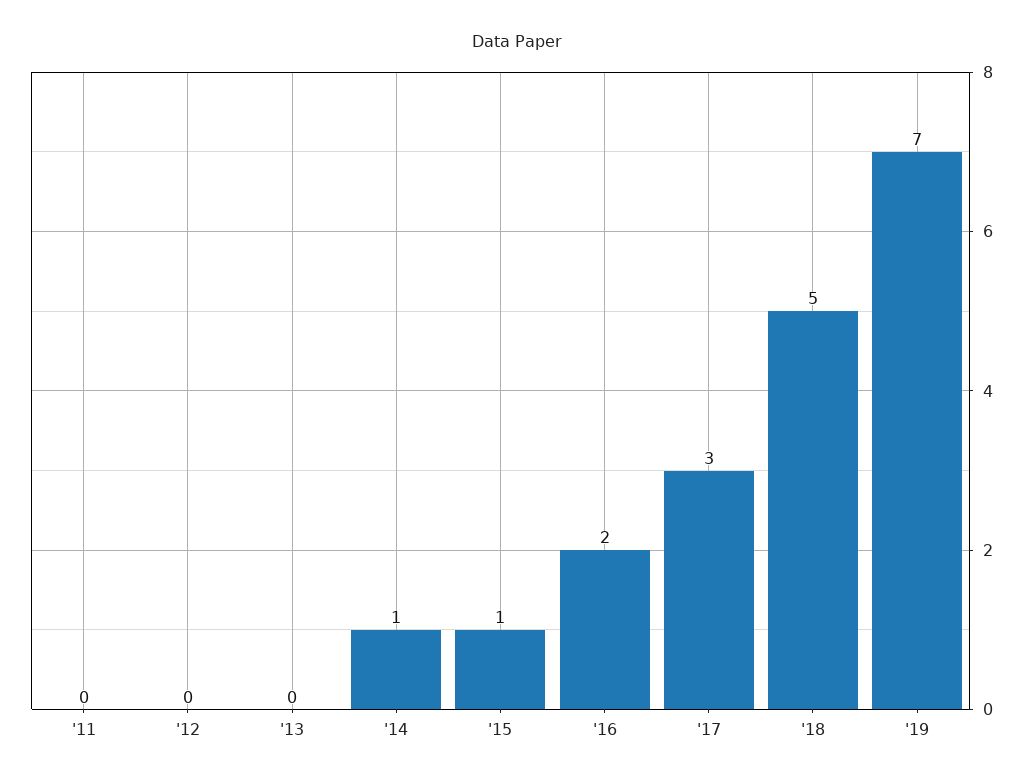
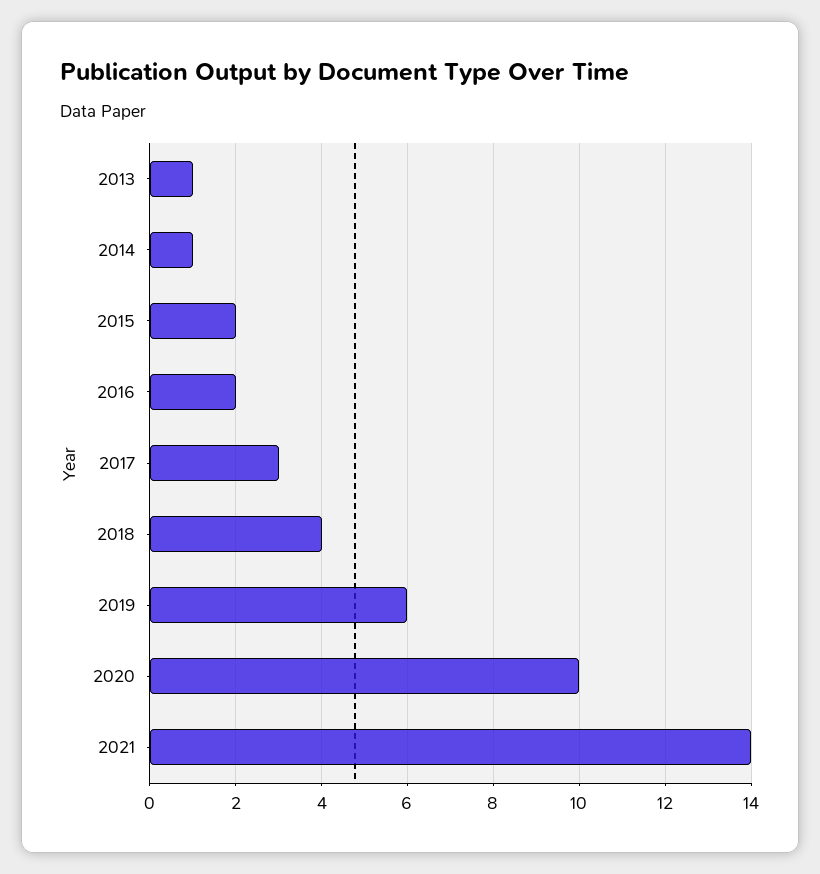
'11: 0 -> none
'12: 0 -> none
'13: 0 -> 1
'15: 1 -> 2
'18: 5 -> 4
'19: 7 -> 6
2020: none -> 10
2021: none -> 14

